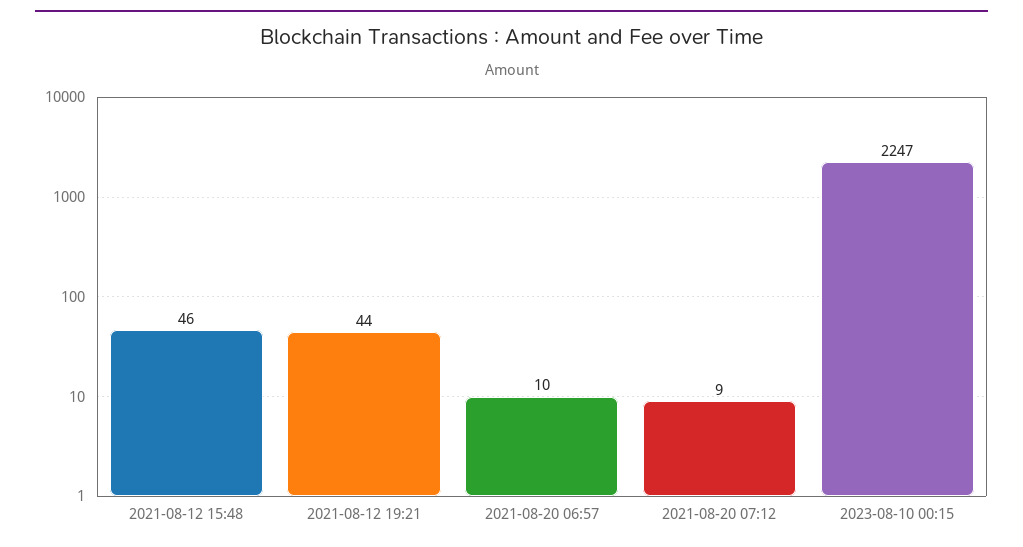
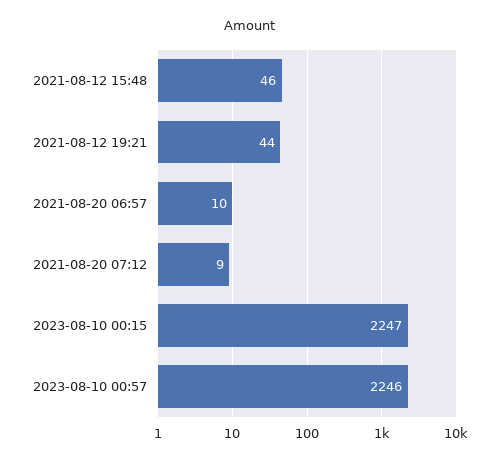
2023-08-10 00:57: none -> 2246

